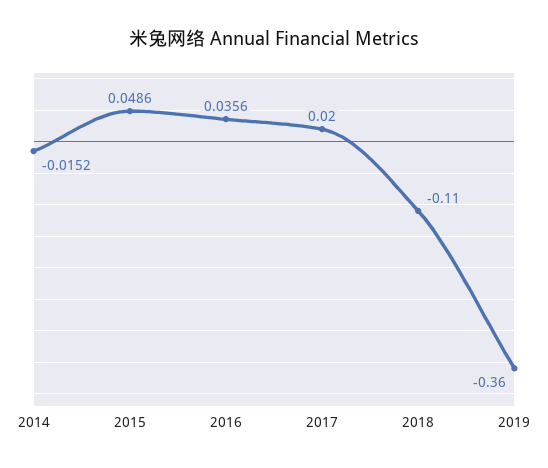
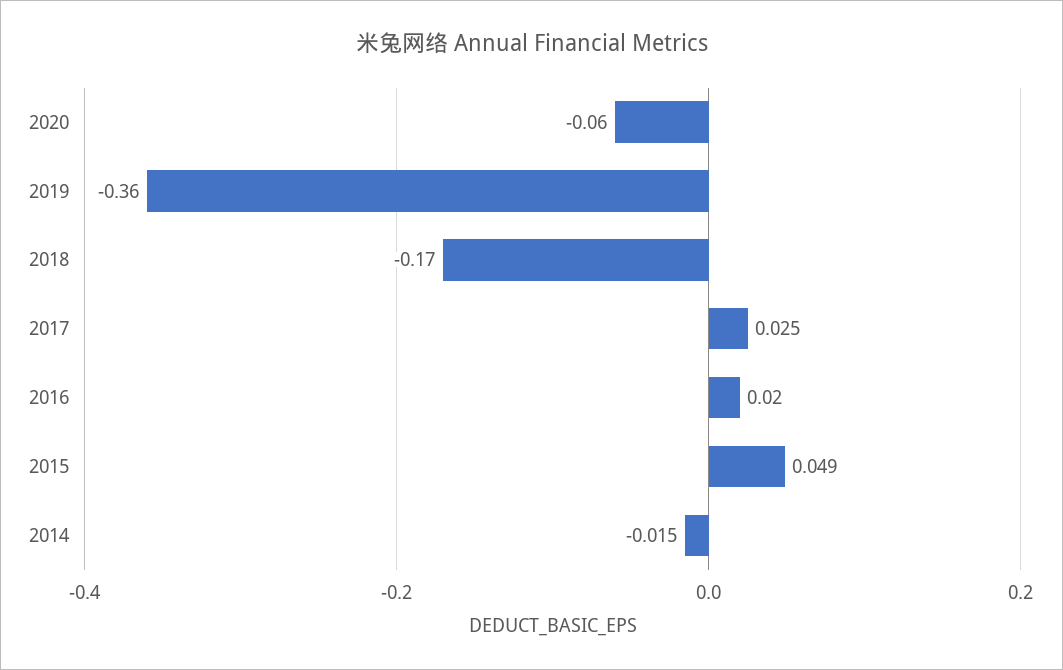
2016: 0.0356 -> 0.02
2017: 0.02 -> 0.025
2018: -0.11 -> -0.17
2020: none -> -0.06

